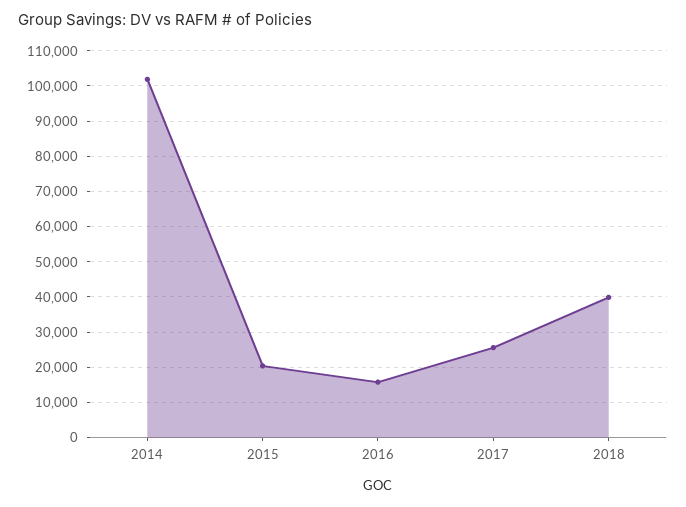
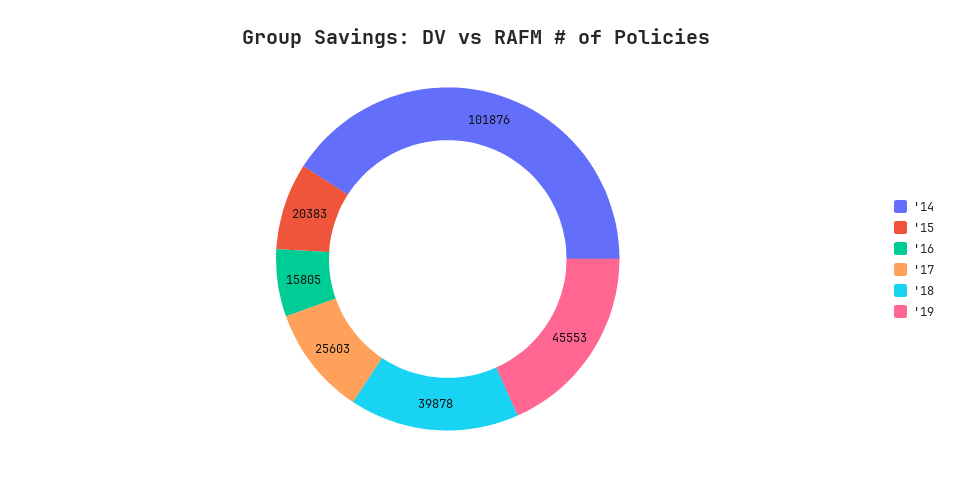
'19: none -> 45553

